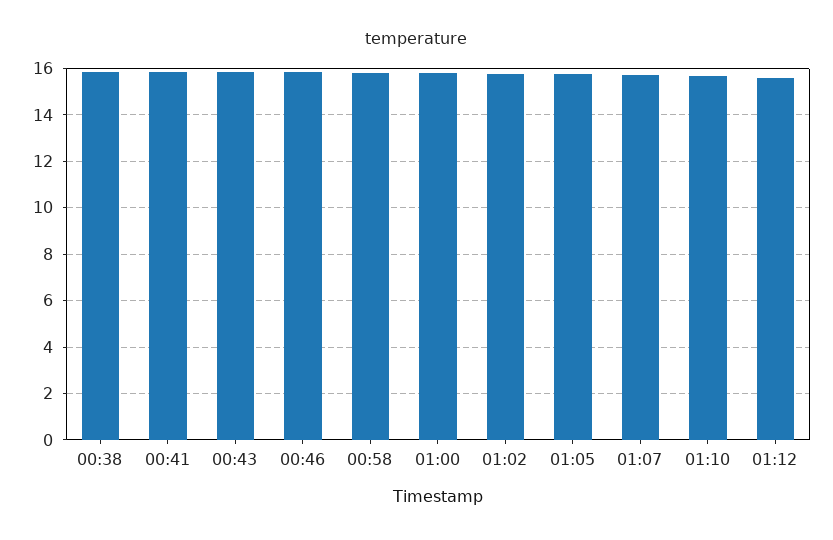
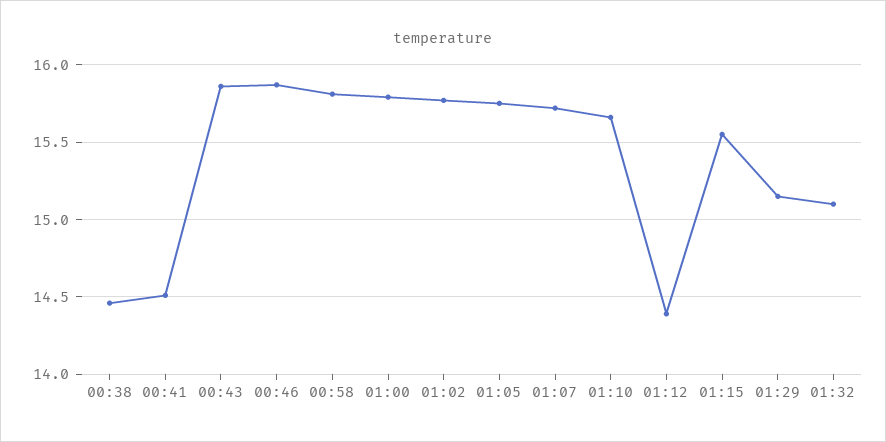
00:38: 16 -> 14.45
00:41: 16 -> 14.5
01:12: 15.5 -> 14.4
01:15: none -> 15.55
01:29: none -> 15.15
01:32: none -> 15.1

